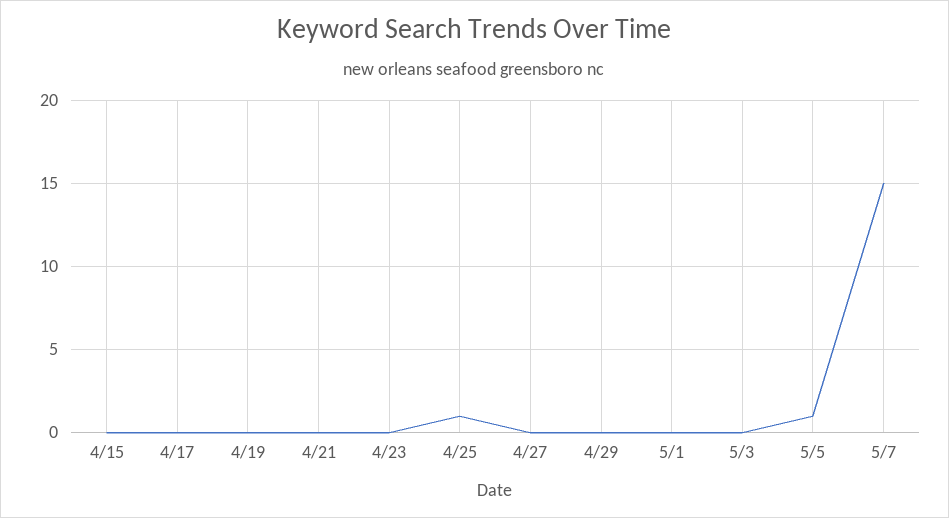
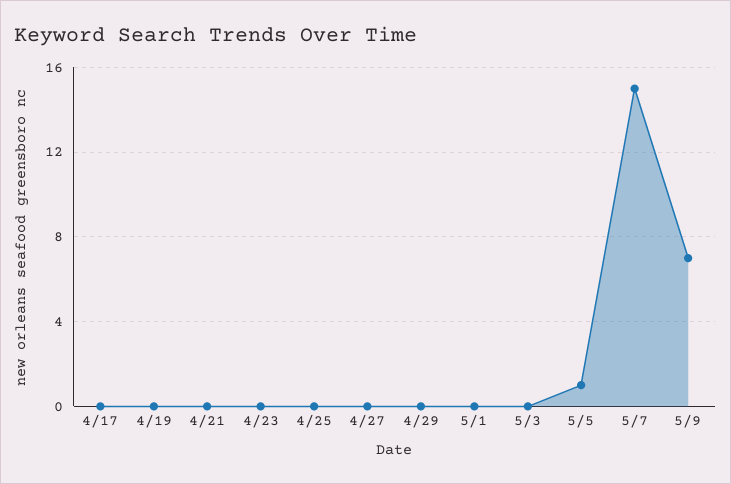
4/15: 0 -> none
4/25: 1 -> 0
5/9: none -> 7

